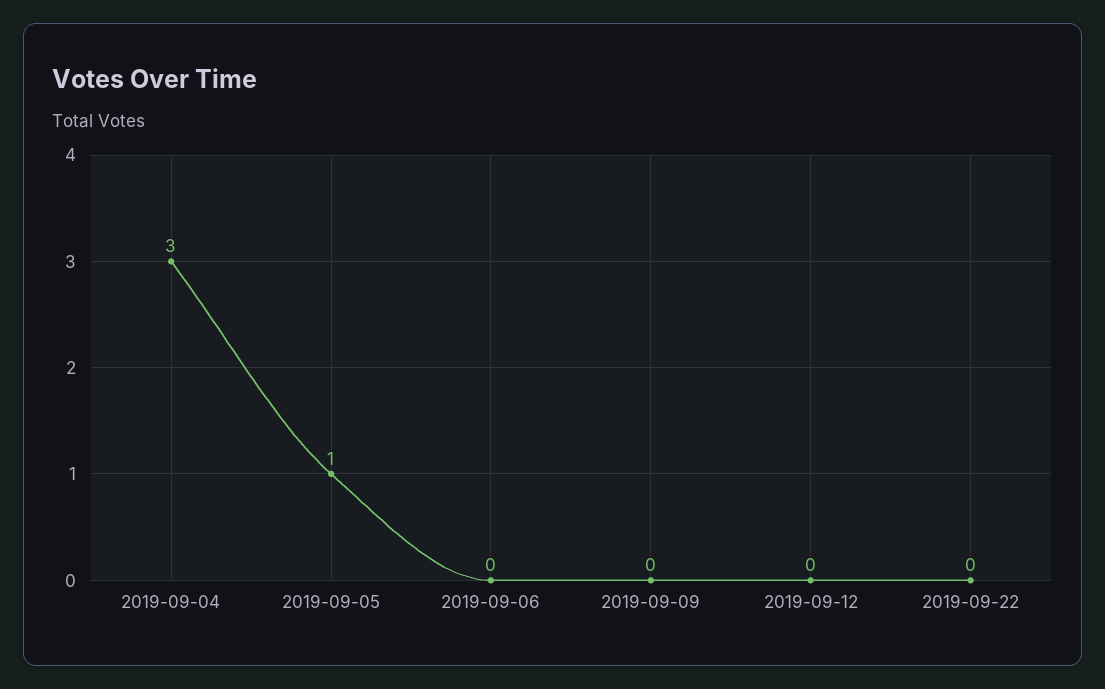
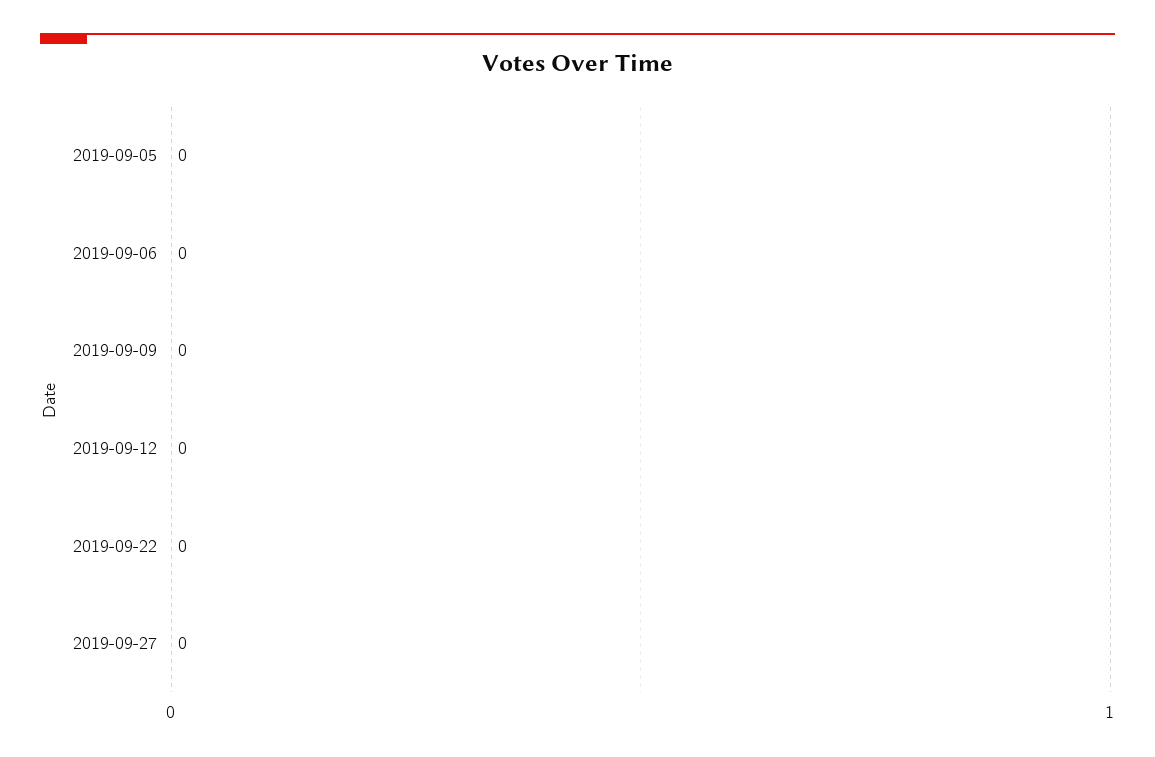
2019-09-04: 3 -> none
2019-09-05: 1 -> 0
2019-09-27: none -> 0

